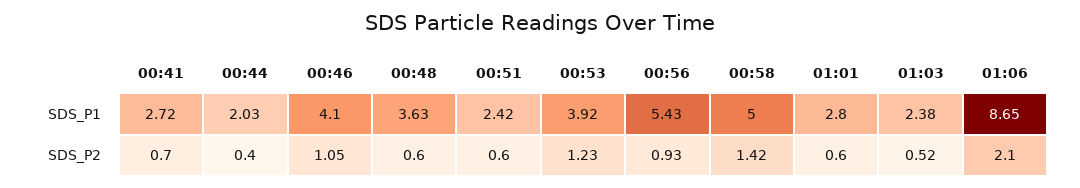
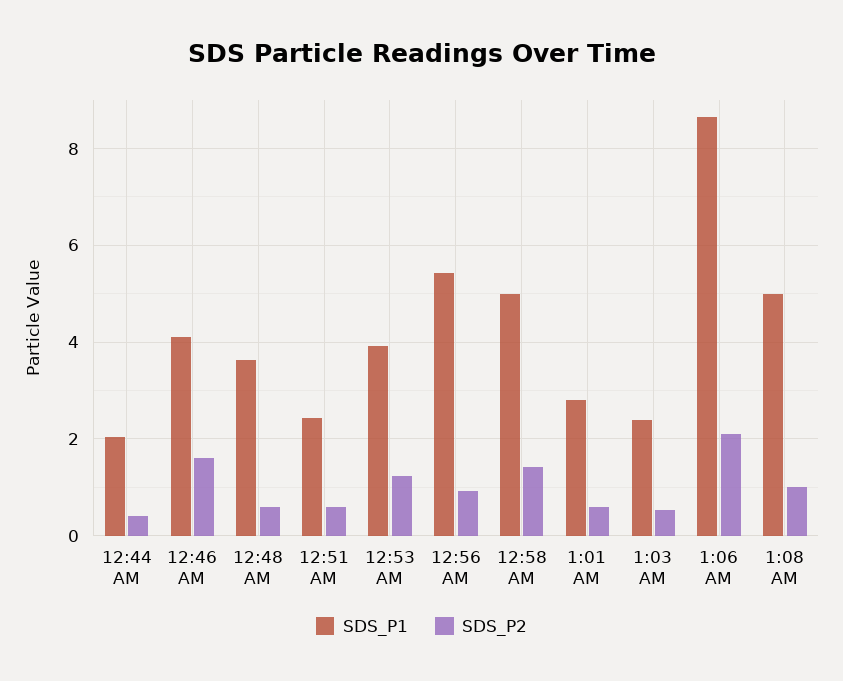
SDS_P1, 00:41: 2.72 -> none
SDS_P2, 00:41: 0.7 -> none
SDS_P2, 00:46: 1.05 -> 1.6
SDS_P1, 1:08 AM: none -> 5
SDS_P2, 1:08 AM: none -> 1

